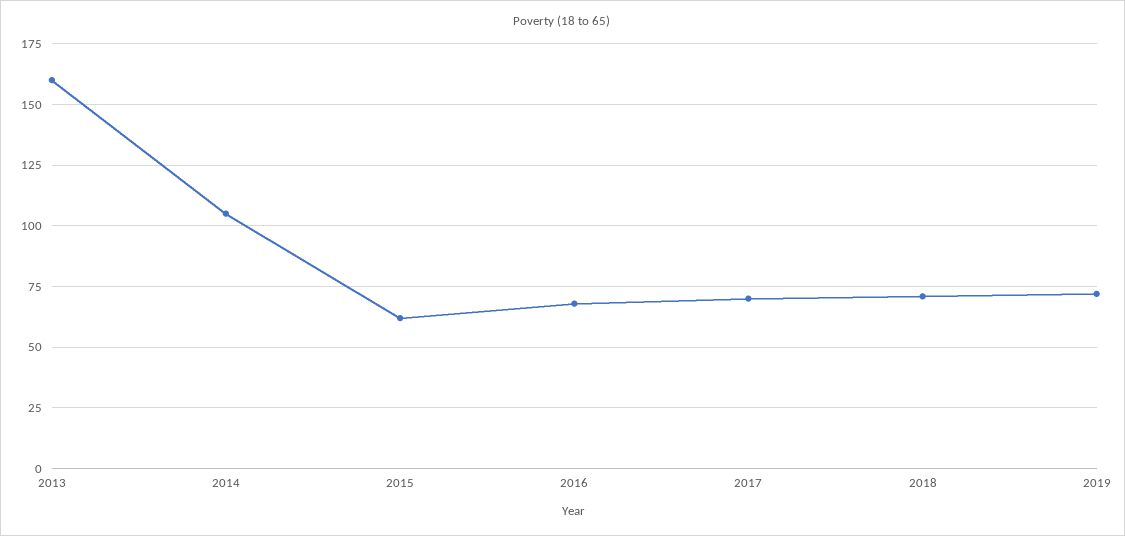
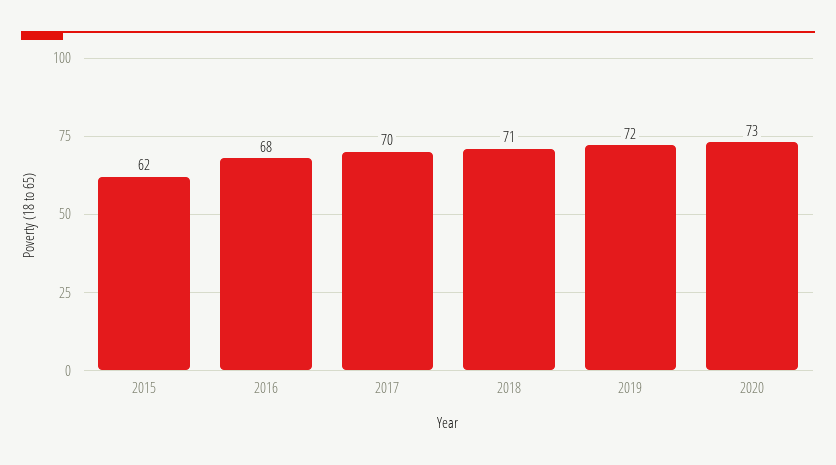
2013: 160 -> none
2014: 105 -> none
2020: none -> 73

